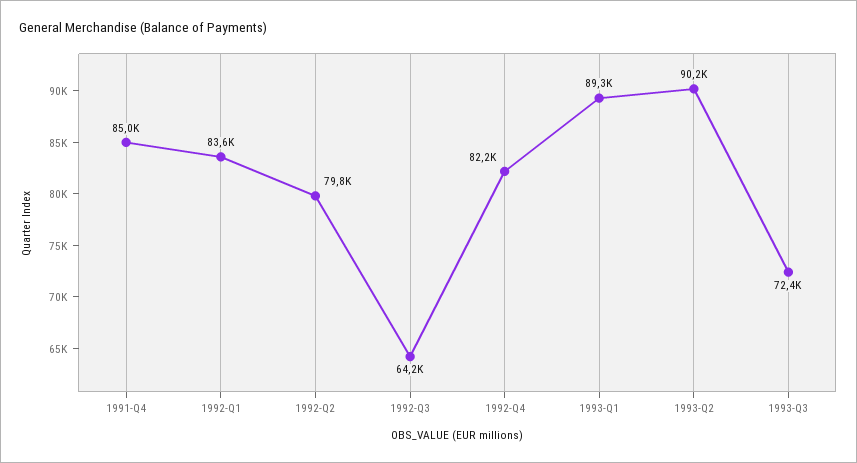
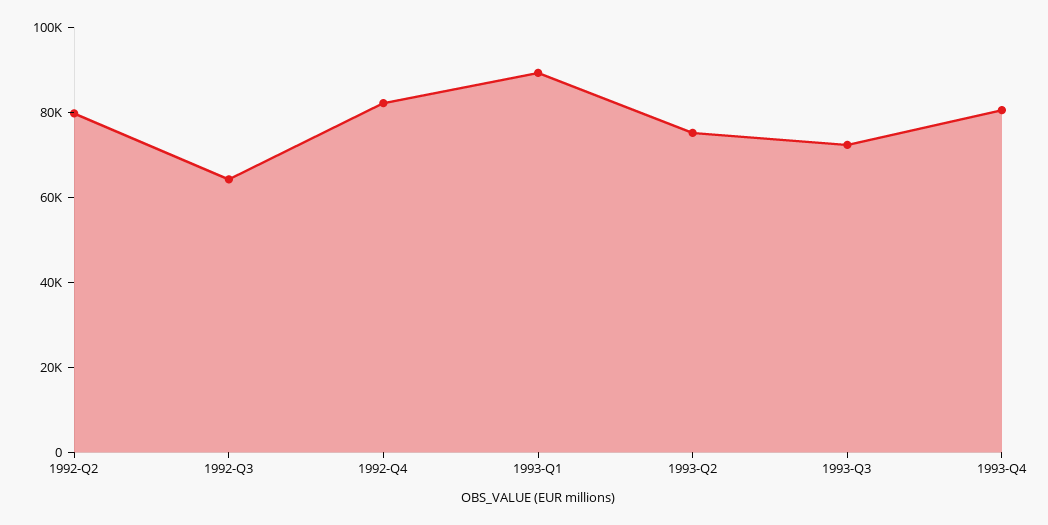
1991-Q4: 85000 -> none
1992-Q1: 83600 -> none
1993-Q2: 90200 -> 75000
1993-Q4: none -> 80000

